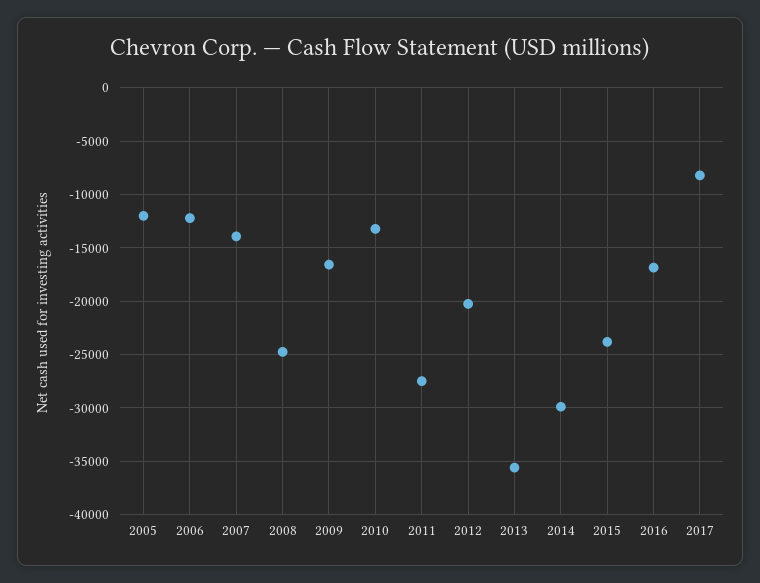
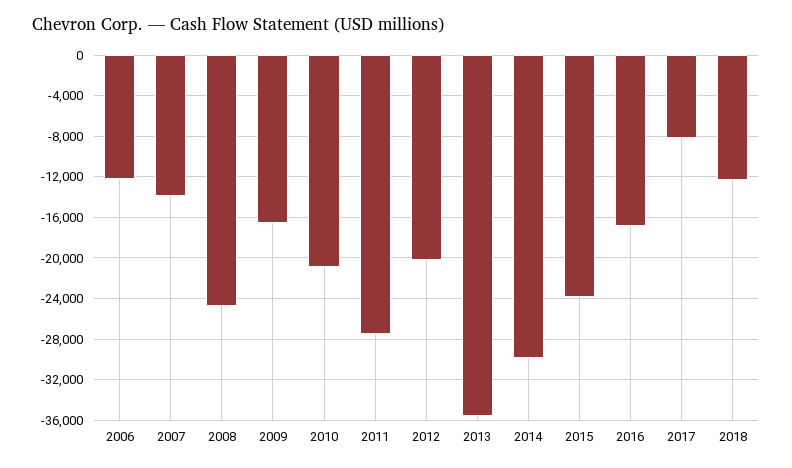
2005: -12000 -> none
2010: -13000 -> -21000
2018: none -> -12000

